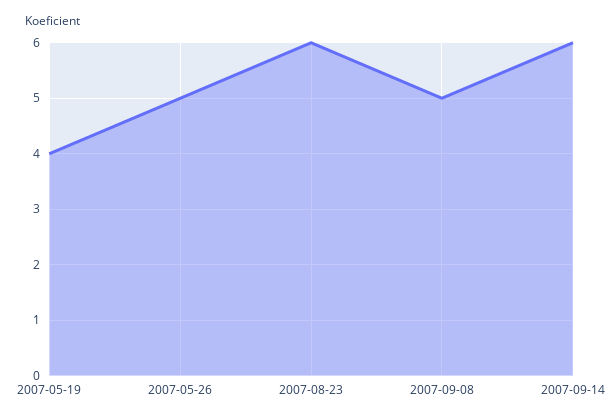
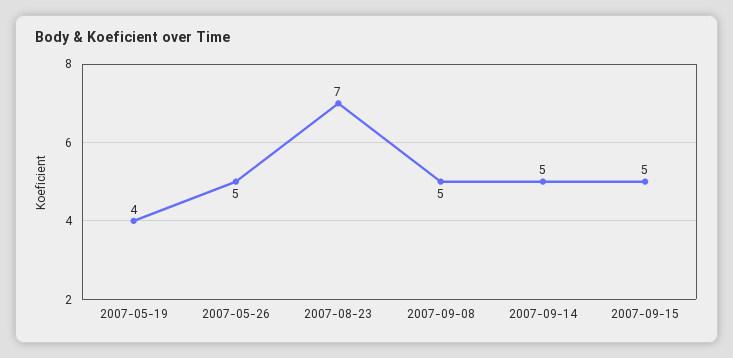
2007-08-23: 6 -> 7
2007-09-14: 6 -> 5
2007-09-15: none -> 5

